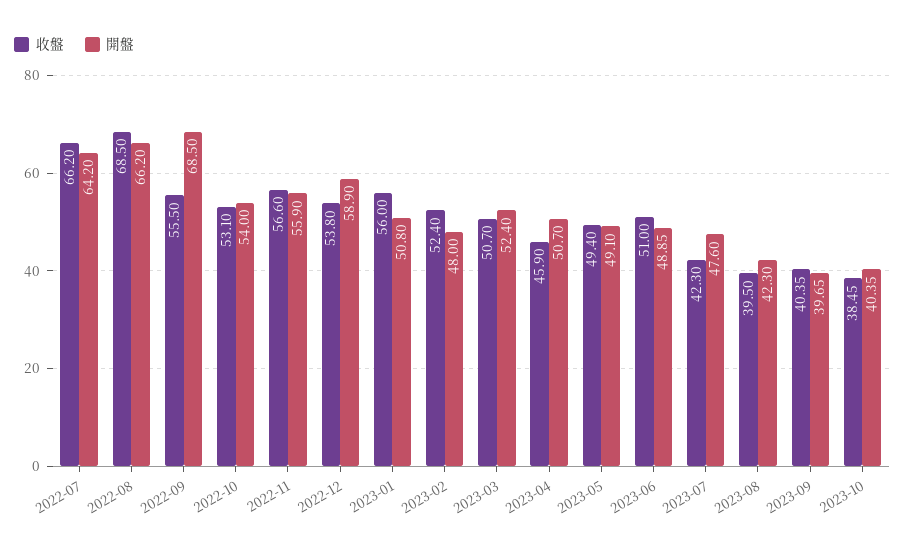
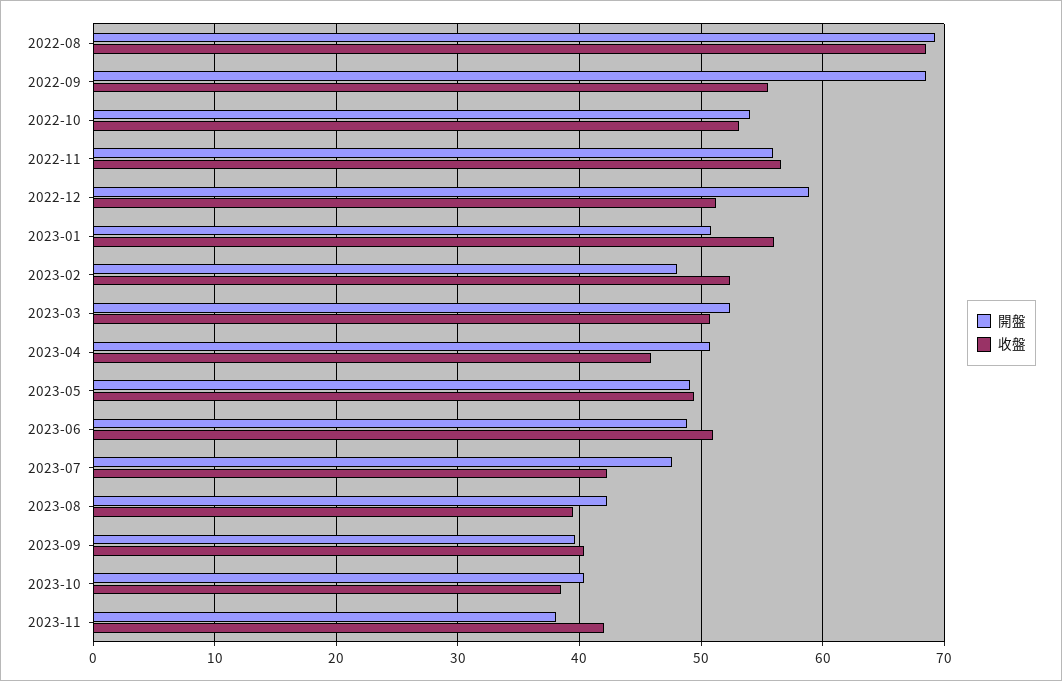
收盤, 2022-07: 66.2 -> none
開盤, 2022-07: 64.2 -> none
開盤, 2022-08: 66.2 -> 69
收盤, 2022-12: 53.8 -> 51
開盤, 2023-11: none -> 38
收盤, 2023-11: none -> 42

